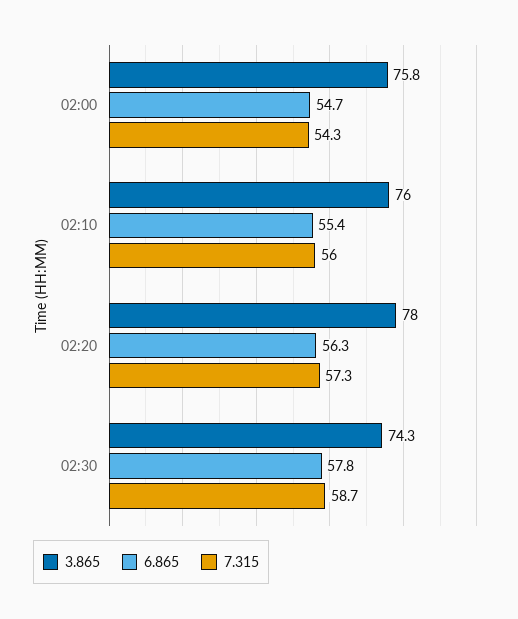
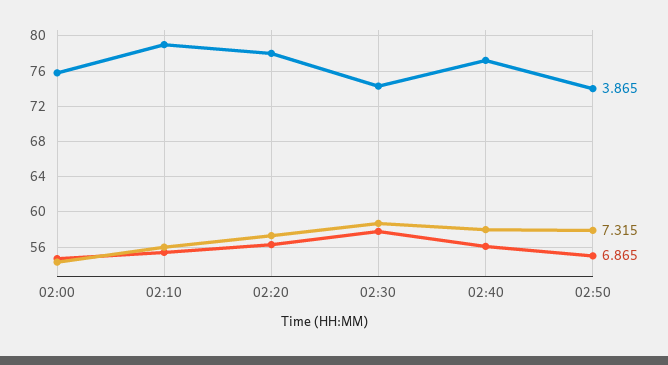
3.865, 02:10: 76 -> 79
3.865, 02:40: none -> 77
7.315, 02:40: none -> 58
6.865, 02:40: none -> 56
3.865, 02:50: none -> 74
7.315, 02:50: none -> 58
6.865, 02:50: none -> 55

